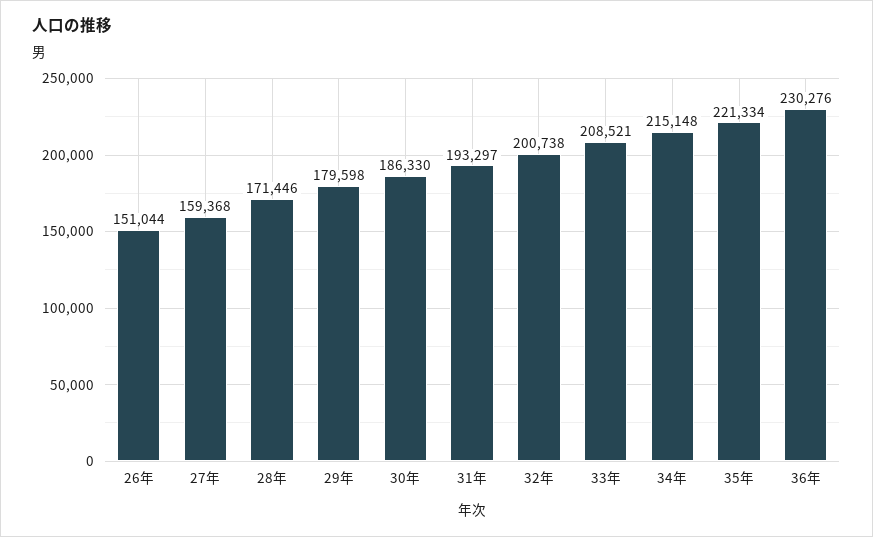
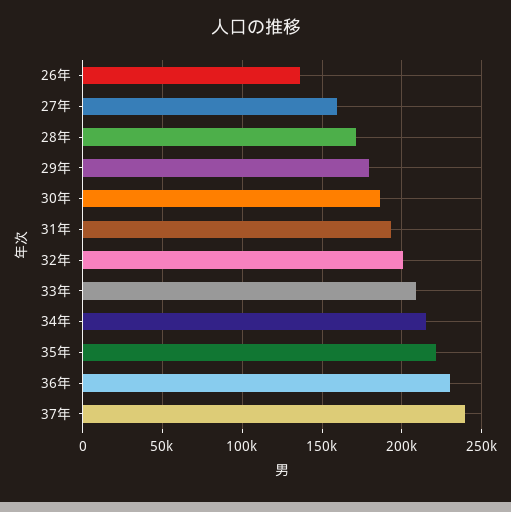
26年: 151044 -> 135000
37年: none -> 240000

